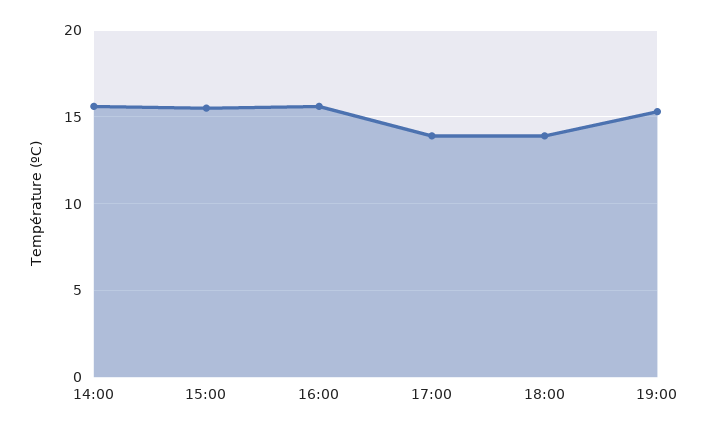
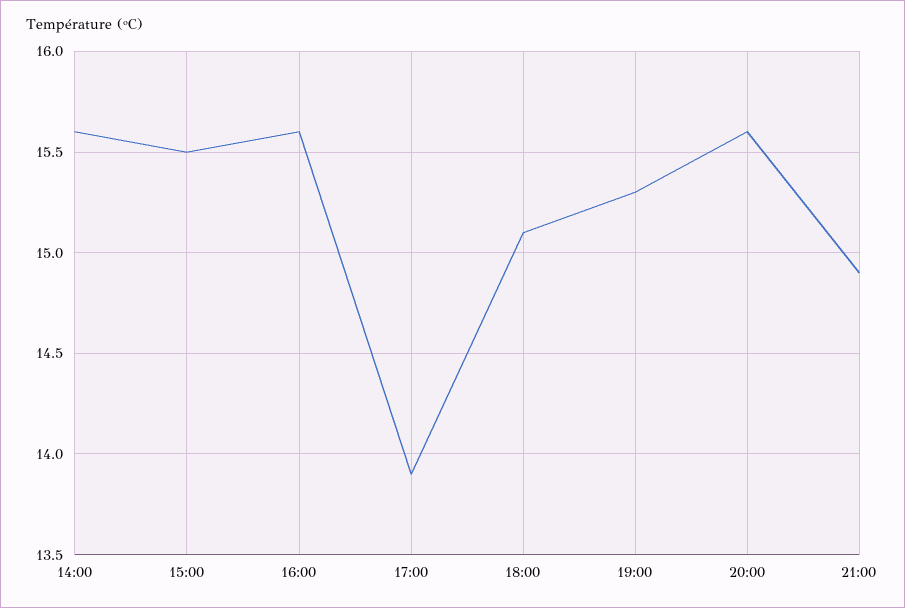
18:00: 14 -> 15.1
20:00: none -> 15.6
21:00: none -> 14.9

